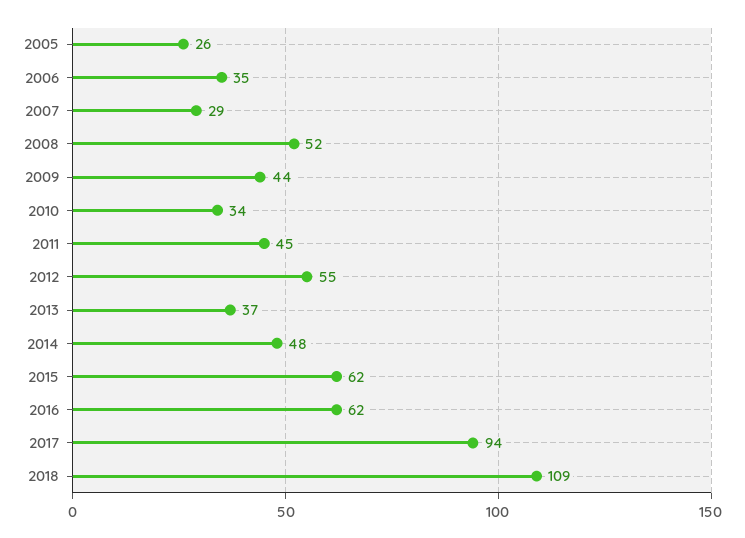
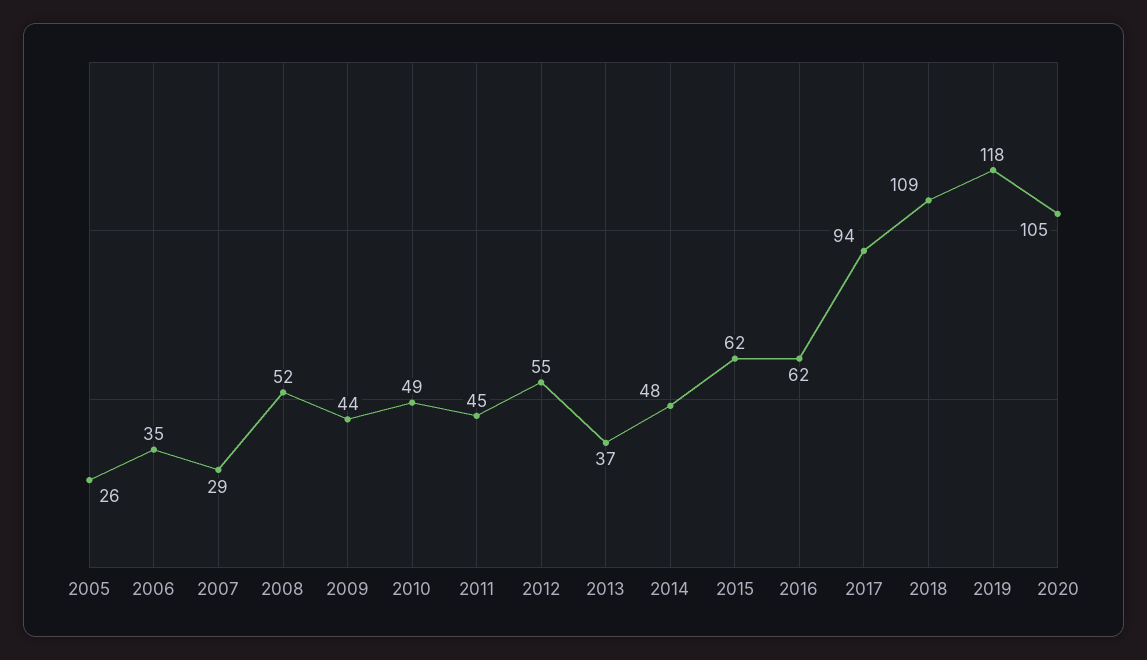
2010: 34 -> 49
2019: none -> 118
2020: none -> 105

